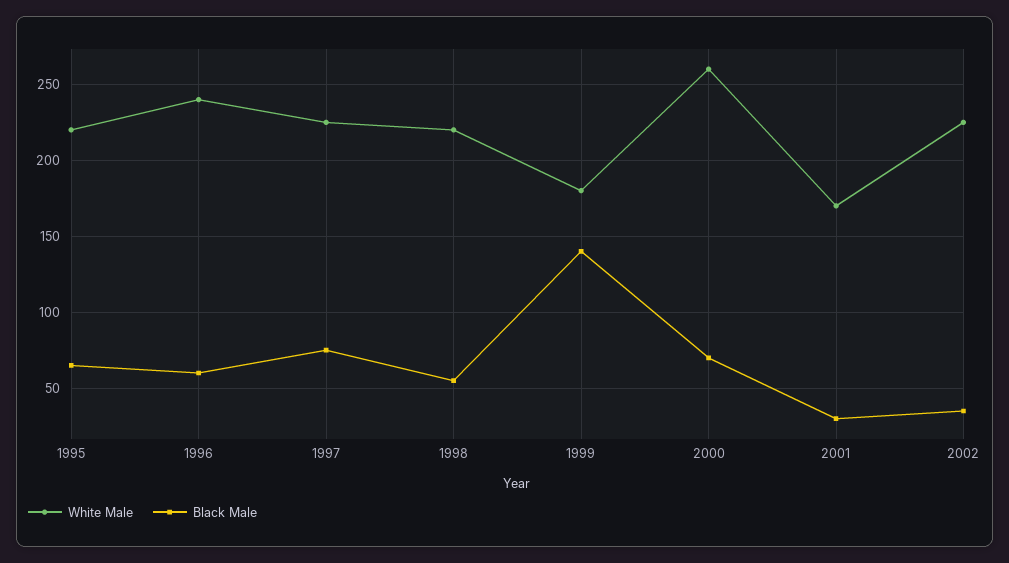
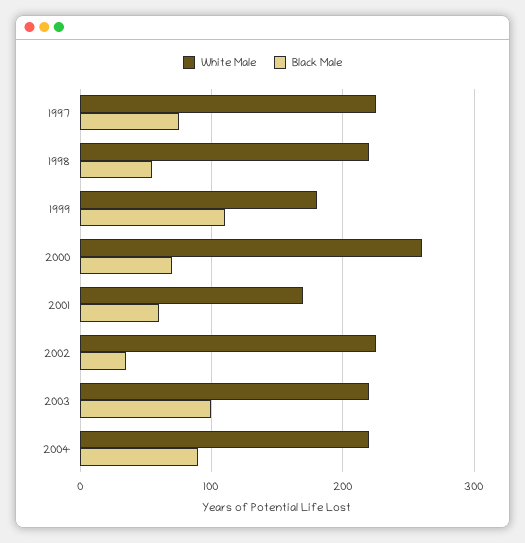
White Male, 1995: 220 -> none
Black Male, 1995: 65 -> none
White Male, 1996: 240 -> none
Black Male, 1996: 60 -> none
Black Male, 1999: 140 -> 110
Black Male, 2001: 30 -> 60
White Male, 2003: none -> 220
Black Male, 2003: none -> 100
White Male, 2004: none -> 220
Black Male, 2004: none -> 90

